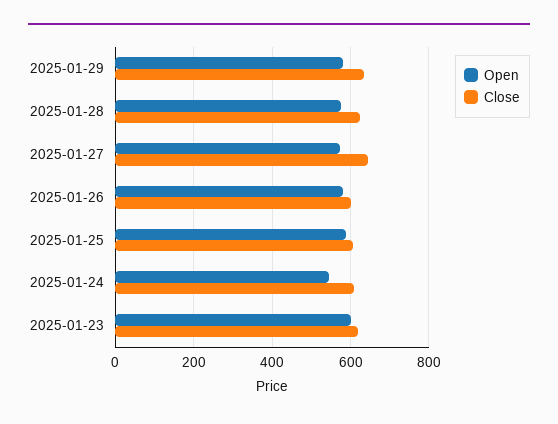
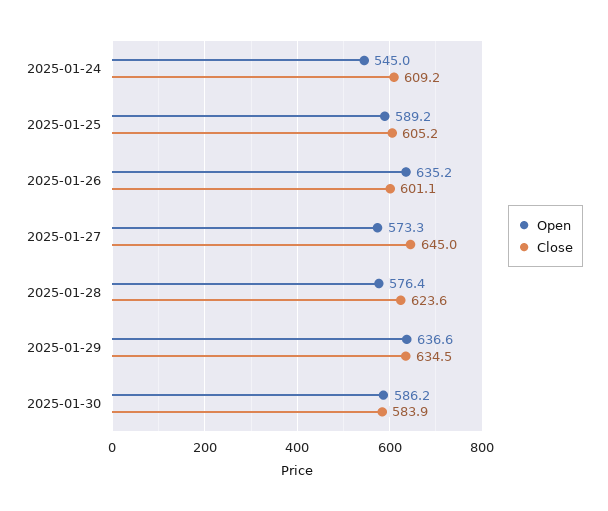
Open, 2025-01-29: 580 -> 636.6
Open, 2025-01-26: 580 -> 635.2
Open, 2025-01-23: 600 -> none
Close, 2025-01-23: 620 -> none
Open, 2025-01-30: none -> 586.2
Close, 2025-01-30: none -> 583.9

